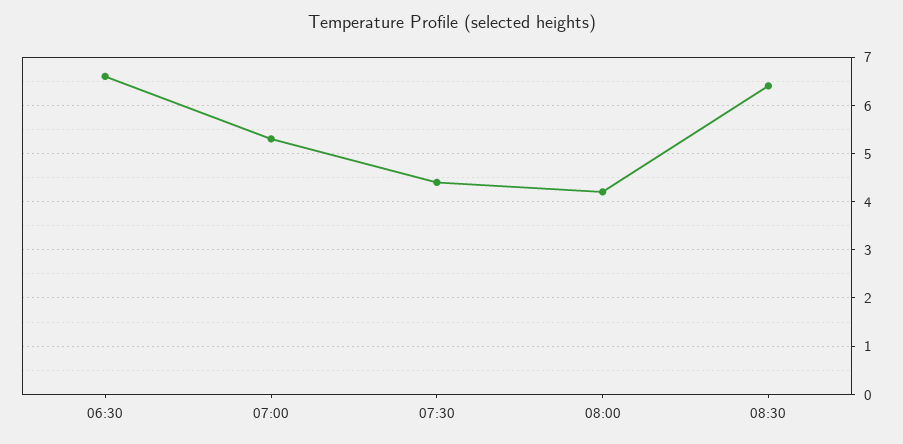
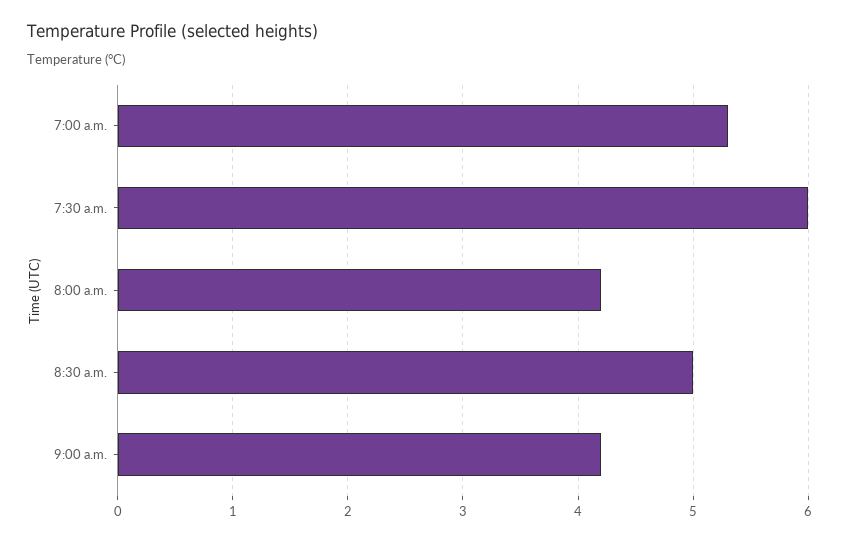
06:30: 6.5 -> none
07:30: 4.5 -> 6
08:30: 6.5 -> 5
9:00 a.m.: none -> 4.2

